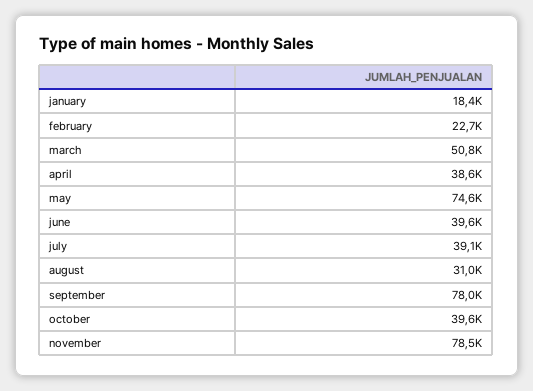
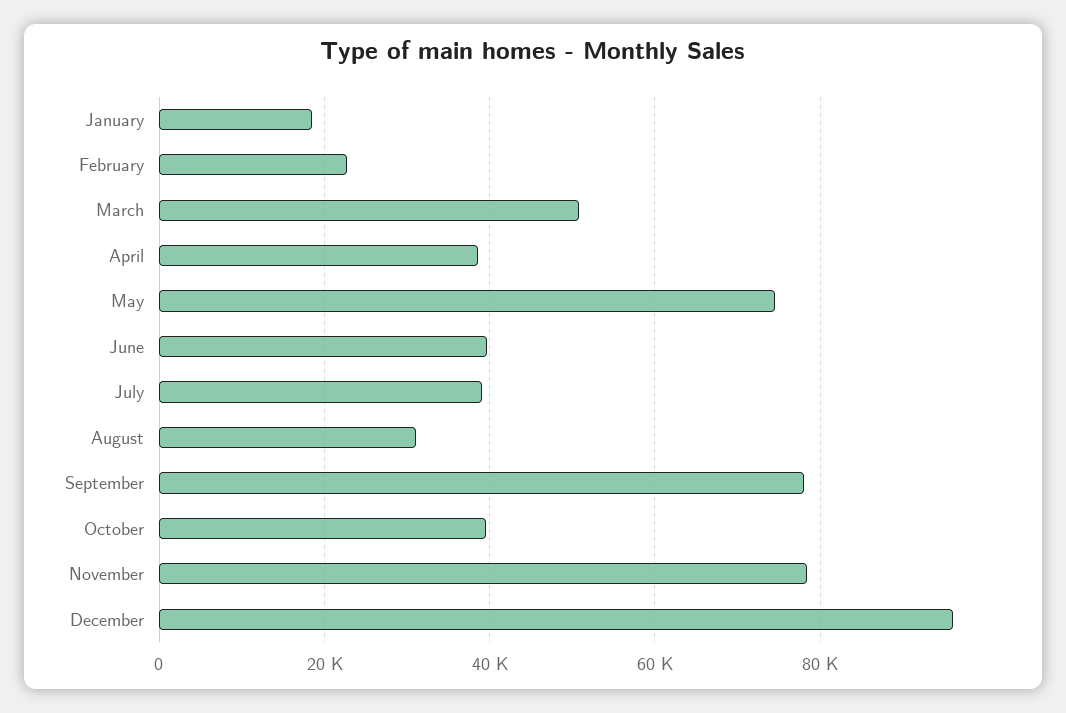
December: none -> 96000

